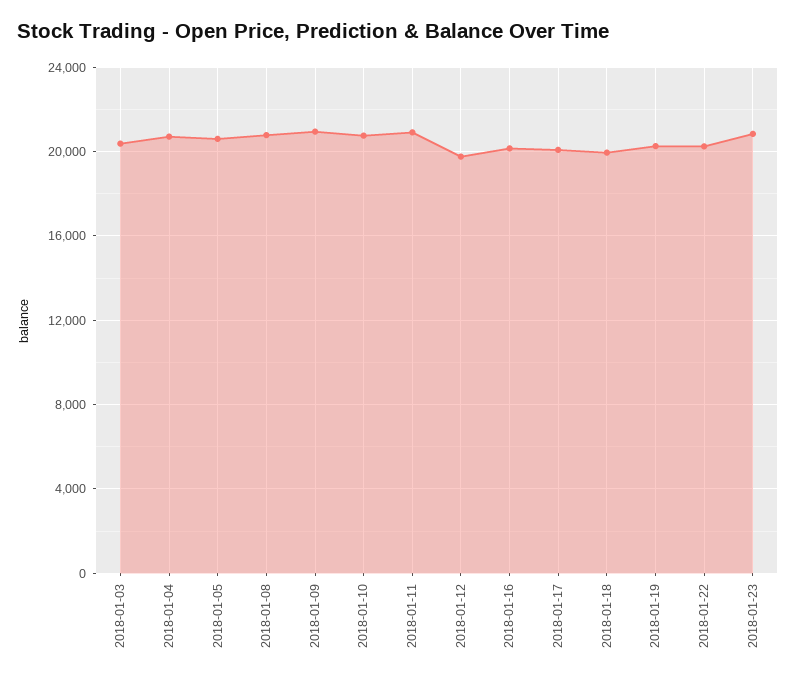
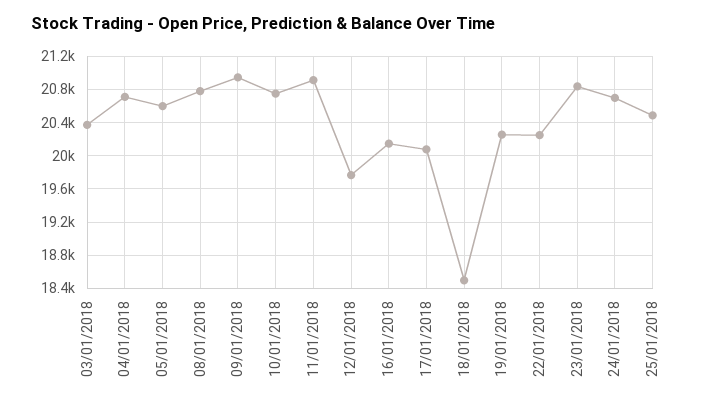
2018-01-18: 20000 -> 18500
24/01/2018: none -> 20700
25/01/2018: none -> 20500

